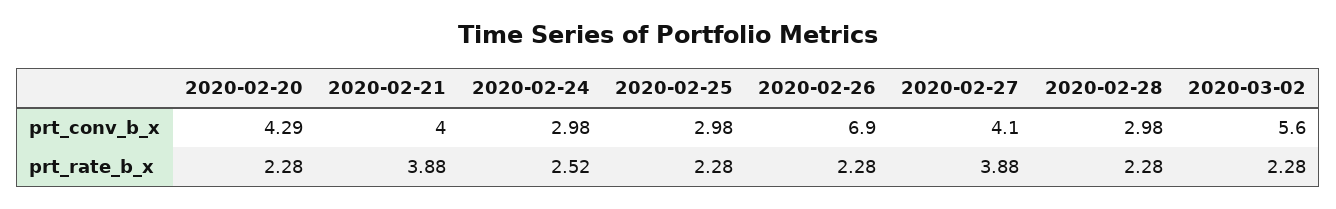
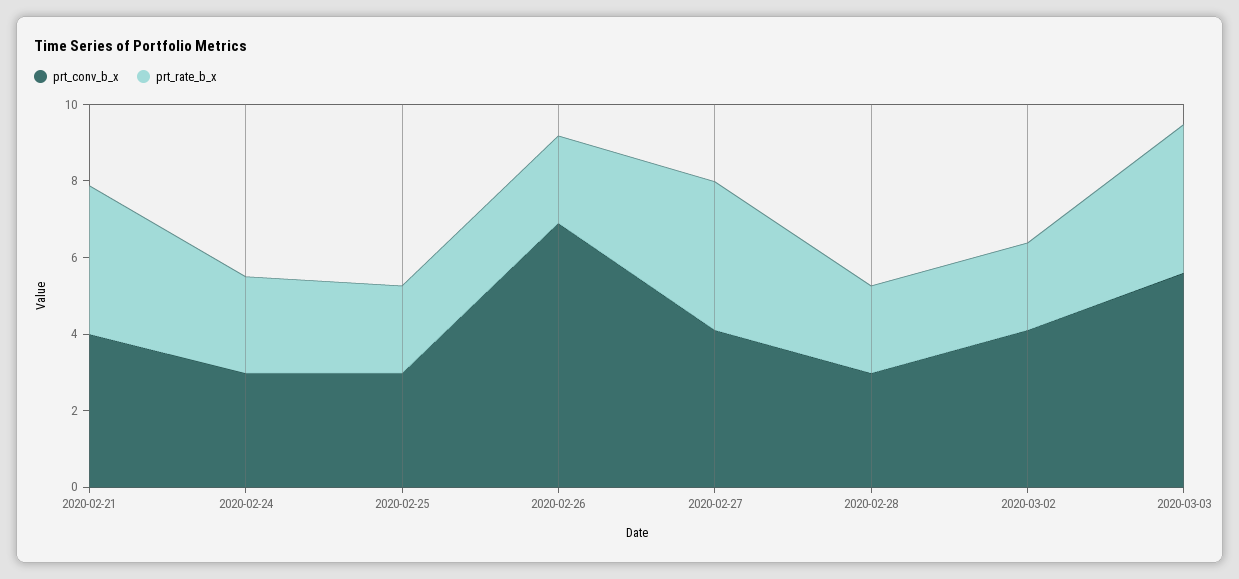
prt_conv_b_x, 2020-02-20: 4.29 -> none
prt_conv_b_x, 2020-03-02: 5.6 -> 4
prt_rate_b_x, 2020-02-20: 2.28 -> none
prt_conv_b_x, 2020-03-03: none -> 5.5
prt_rate_b_x, 2020-03-03: none -> 4

